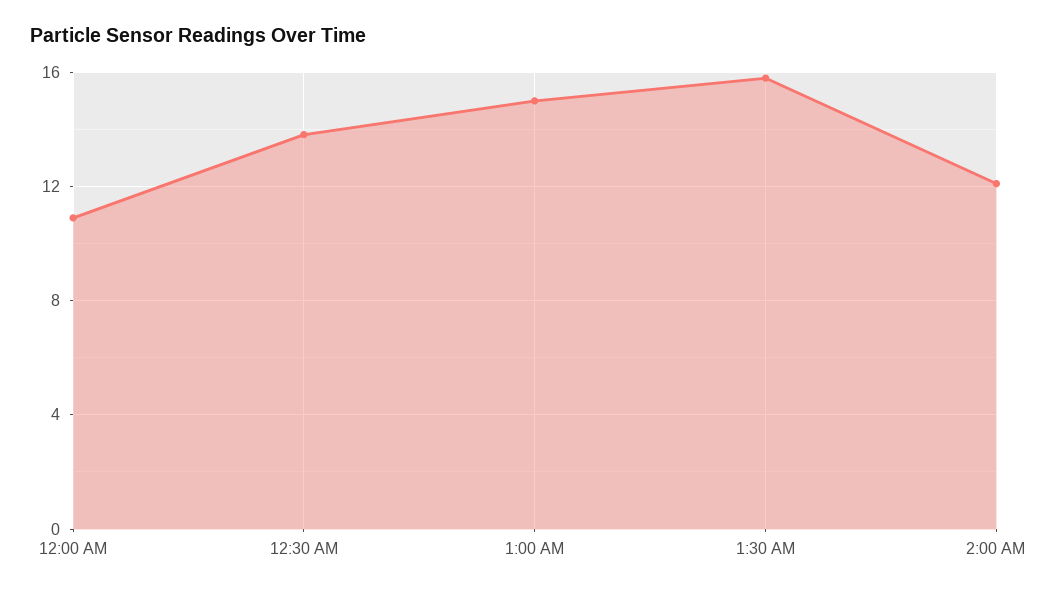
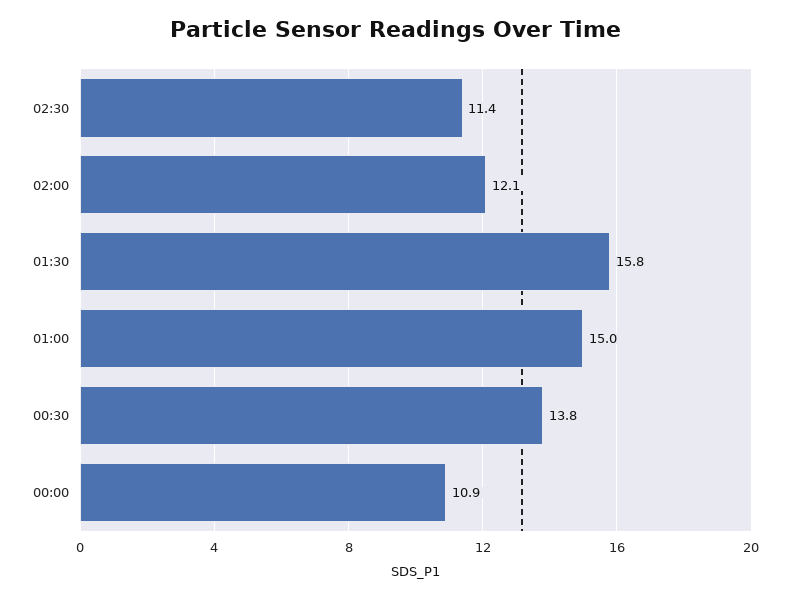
02:30: none -> 11.4

